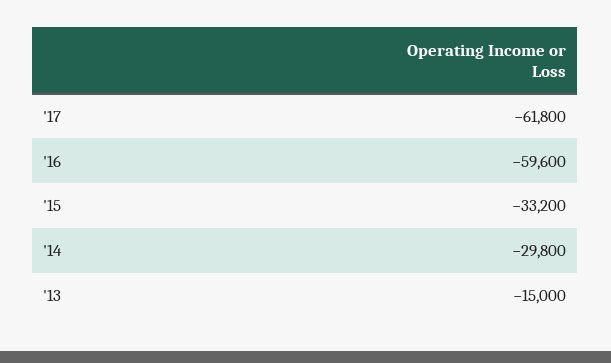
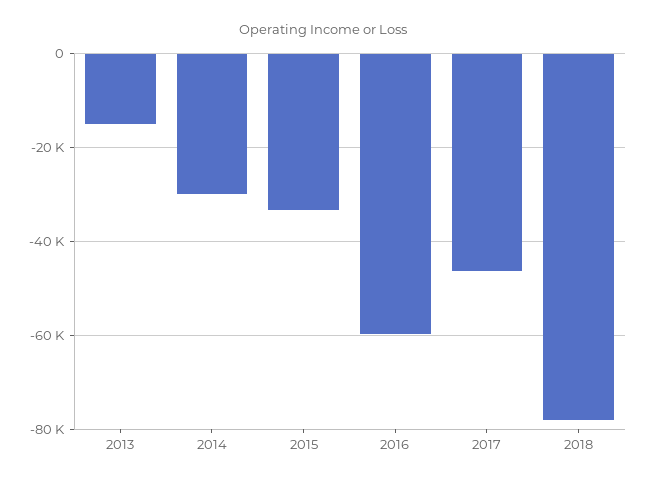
'17: -61800 -> -46000
2018: none -> -78000

